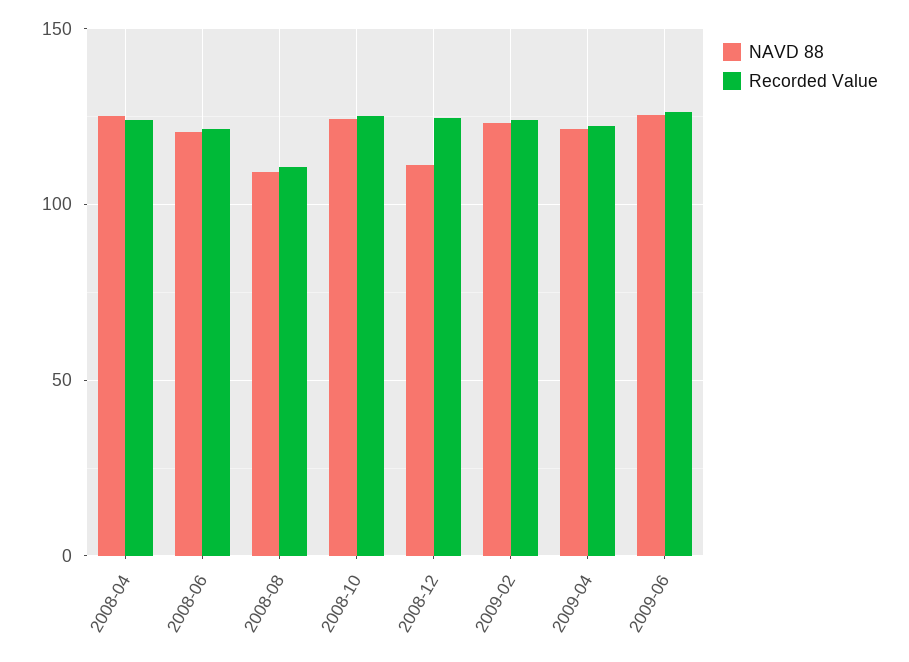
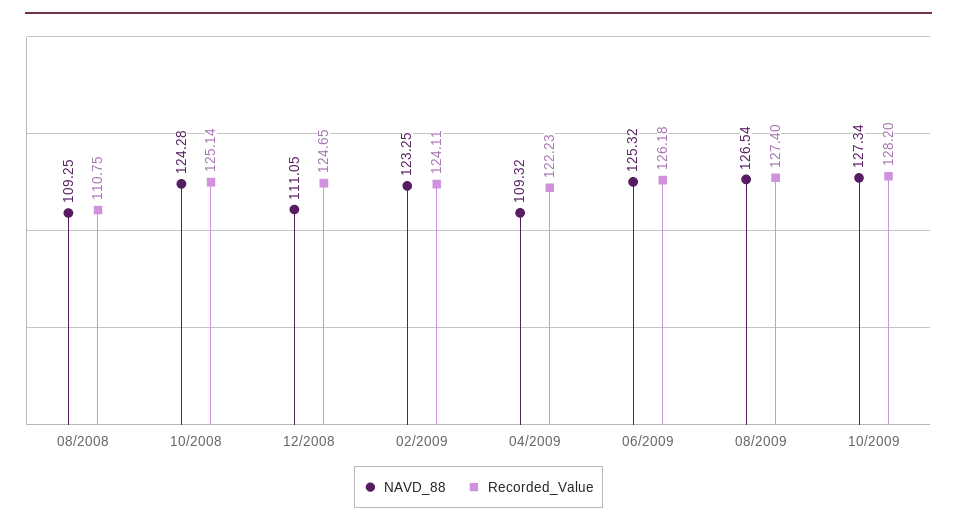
NAVD 88, 2008-04: 125 -> none
Recorded Value, 2008-04: 125 -> none
NAVD 88, 2008-06: 120 -> none
Recorded Value, 2008-06: 120 -> none
NAVD 88, 2009-04: 120 -> 109.32
NAVD 88, 08/2009: none -> 126.54
Recorded Value, 08/2009: none -> 127.4
NAVD 88, 10/2009: none -> 127.34
Recorded Value, 10/2009: none -> 128.2

